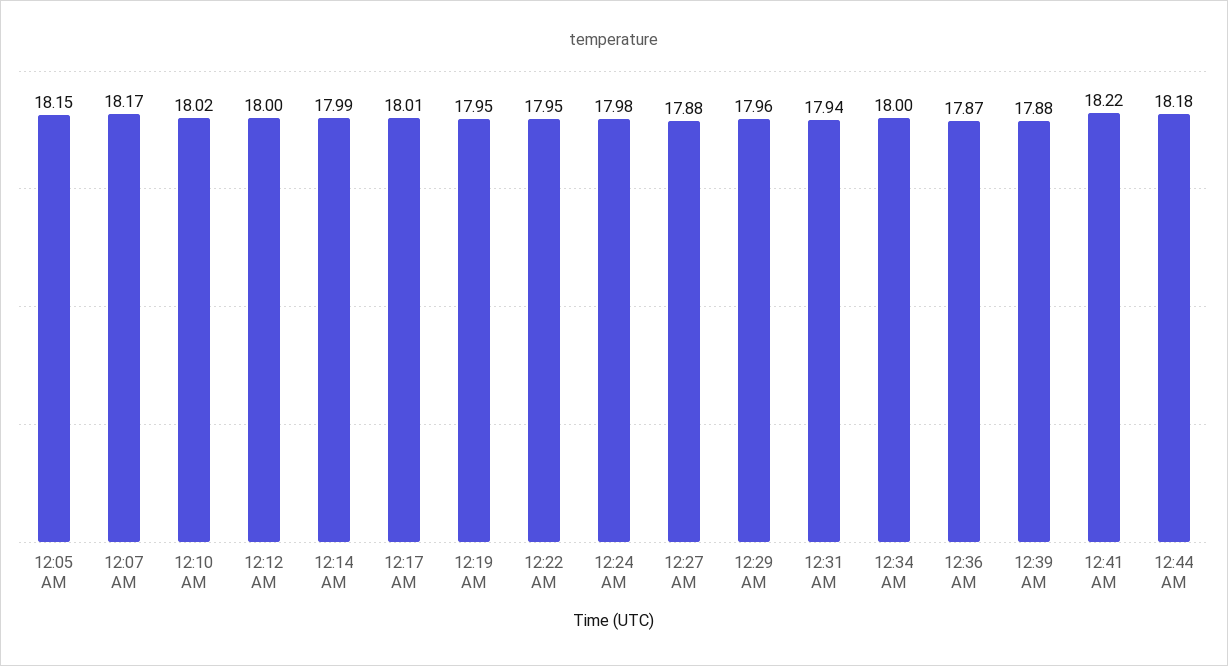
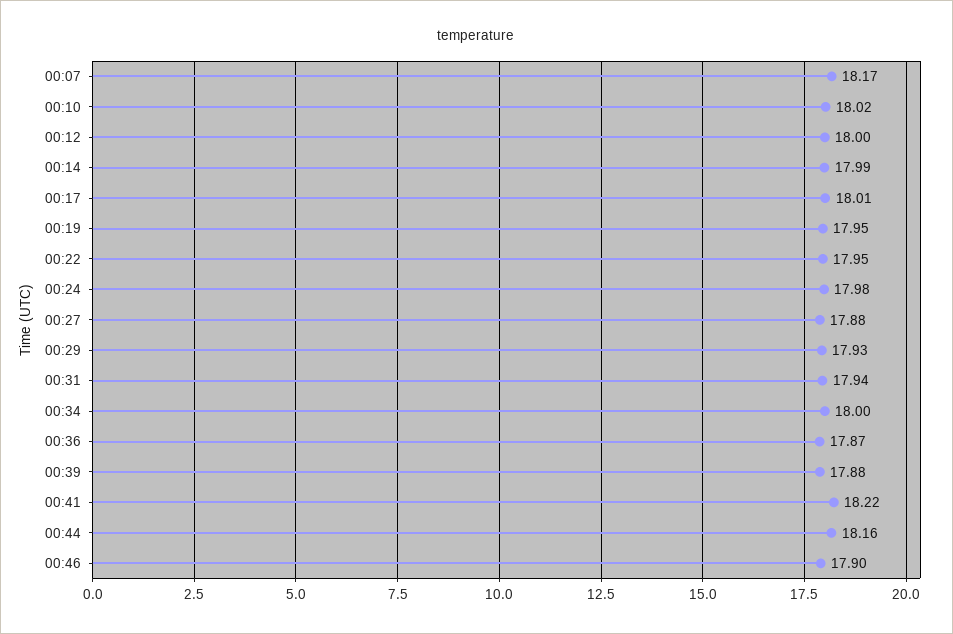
12:05 AM: 18.15 -> none
12:29 AM: 17.96 -> 17.93
12:44 AM: 18.18 -> 18.16
00:46: none -> 17.9

